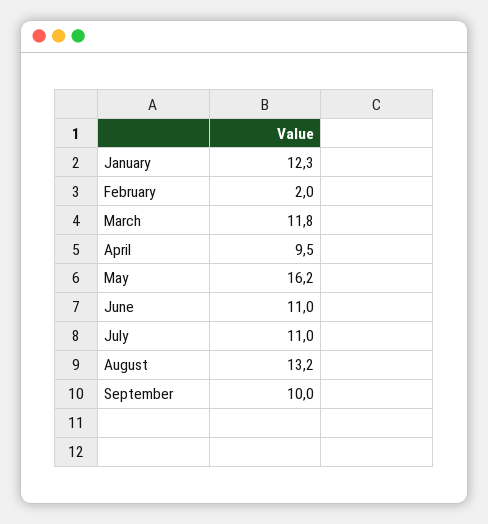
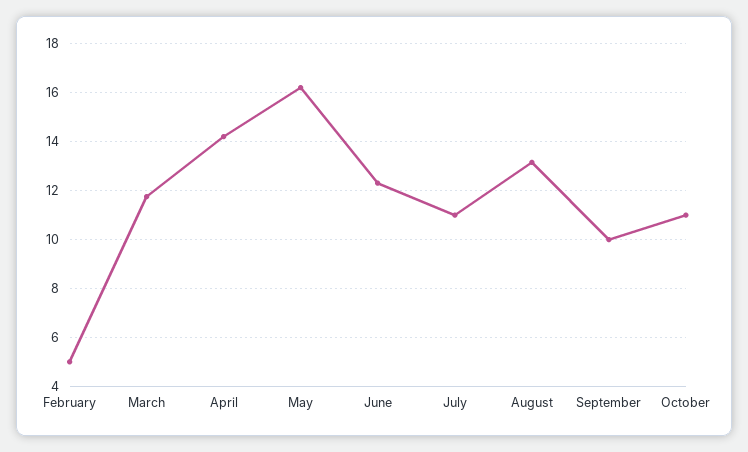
January: 12.3 -> none
February: 2 -> 5
April: 9.5 -> 14.25
June: 11 -> 12.25
October: none -> 11

